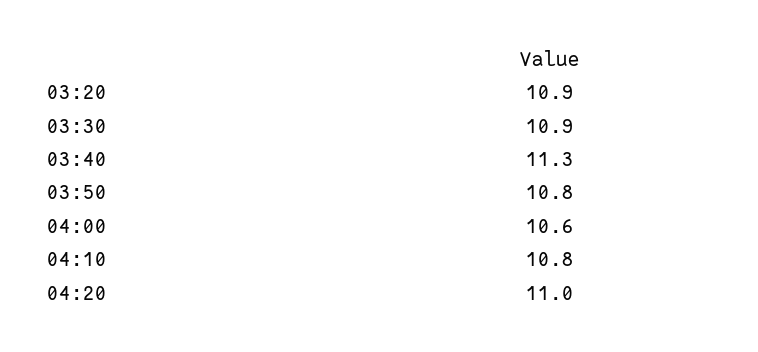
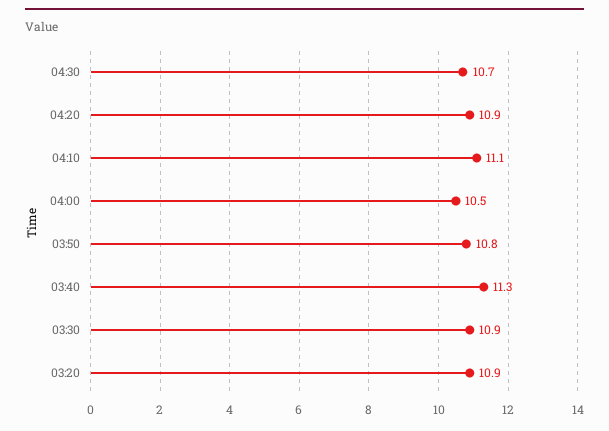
04:00: 10.6 -> 10.5
04:10: 10.8 -> 11.1
04:20: 11 -> 10.9
04:30: none -> 10.7

